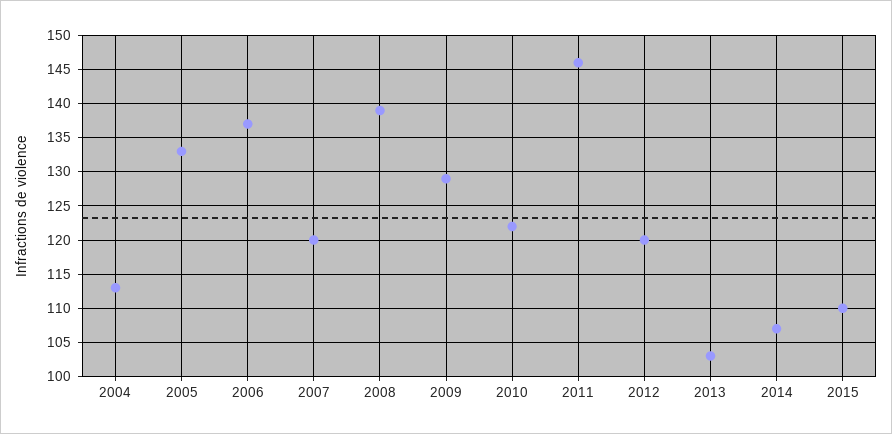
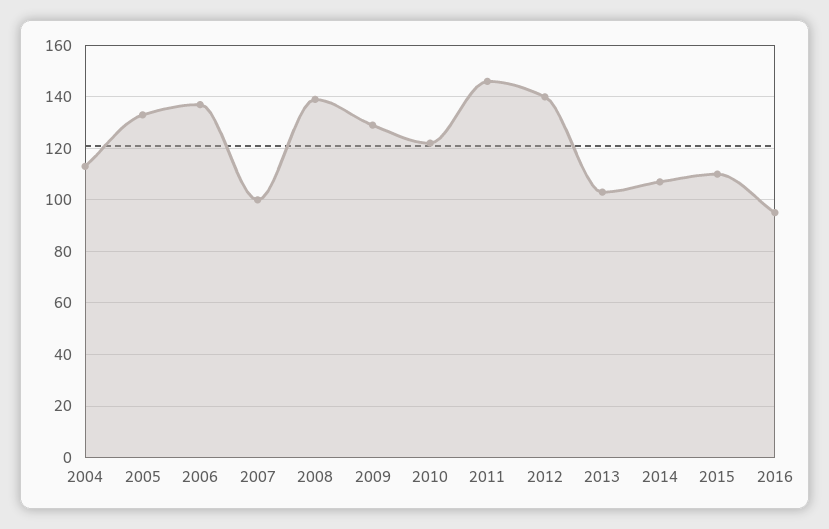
2007: 120 -> 100
2012: 120 -> 140
2016: none -> 95

